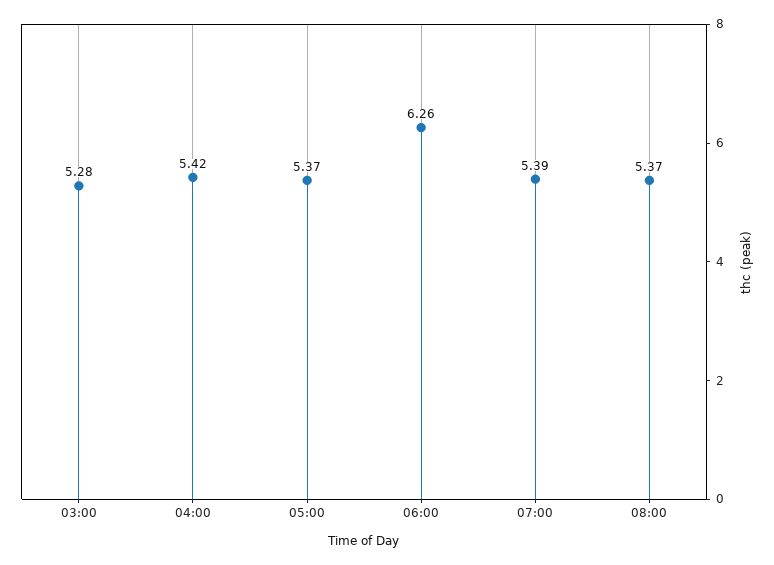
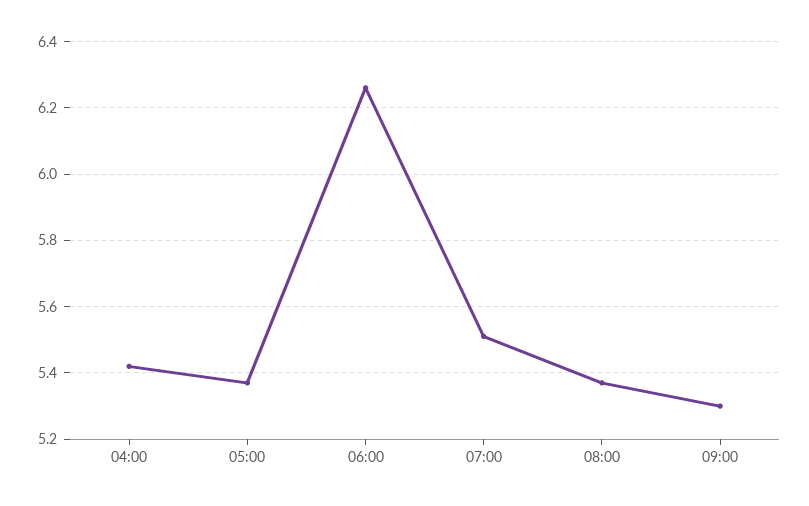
03:00: 5.28 -> none
07:00: 5.39 -> 5.5
09:00: none -> 5.3

